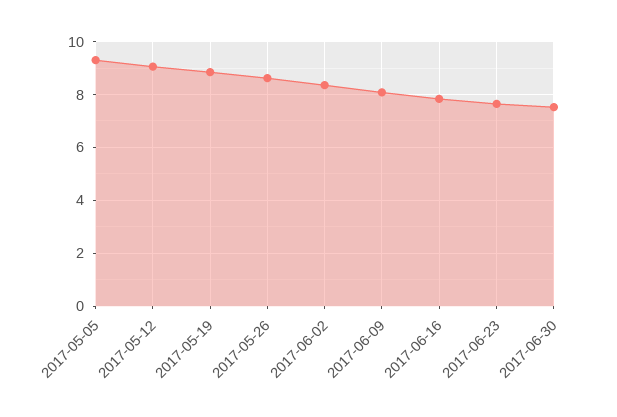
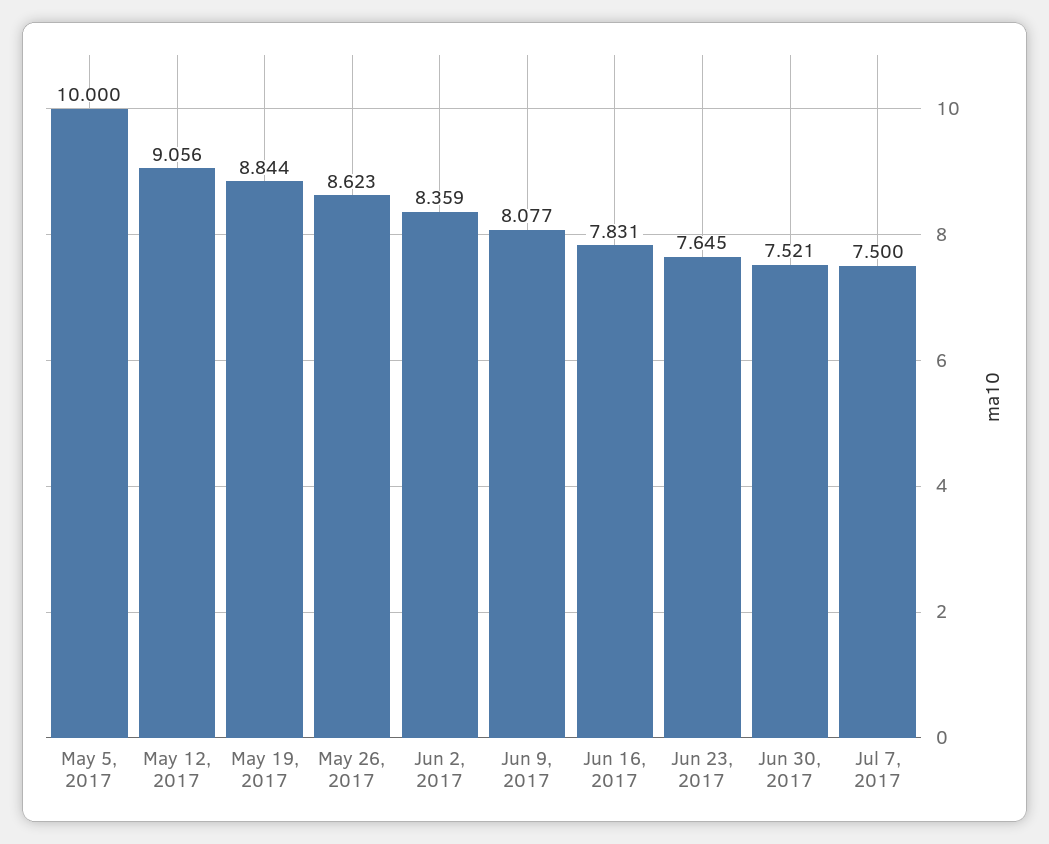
2017-05-05: 9.25 -> 10
Jul 7, 2017: none -> 7.5

